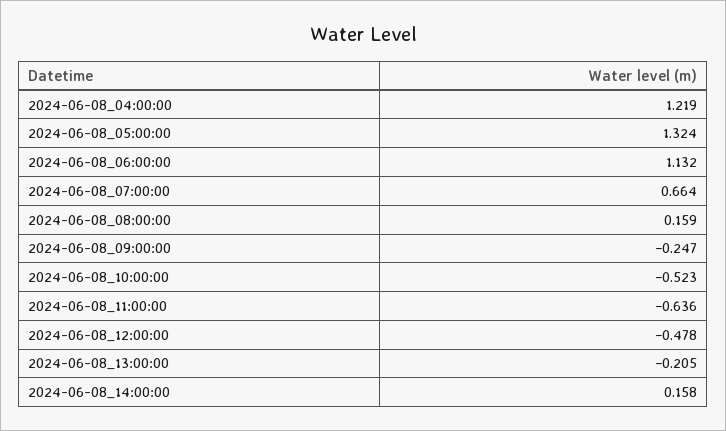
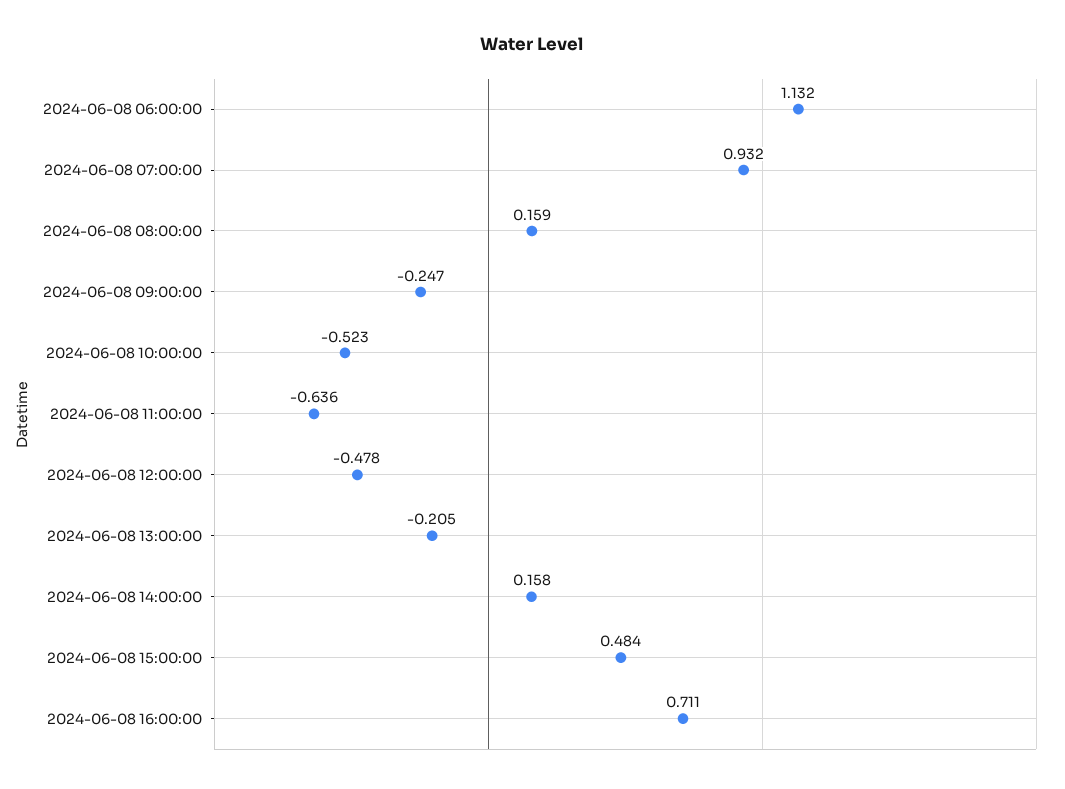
2024-06-08_04:00:00: 1.219 -> none
2024-06-08_05:00:00: 1.324 -> none
2024-06-08_07:00:00: 0.664 -> 0.932
2024-06-08 15:00:00: none -> 0.484
2024-06-08 16:00:00: none -> 0.711

